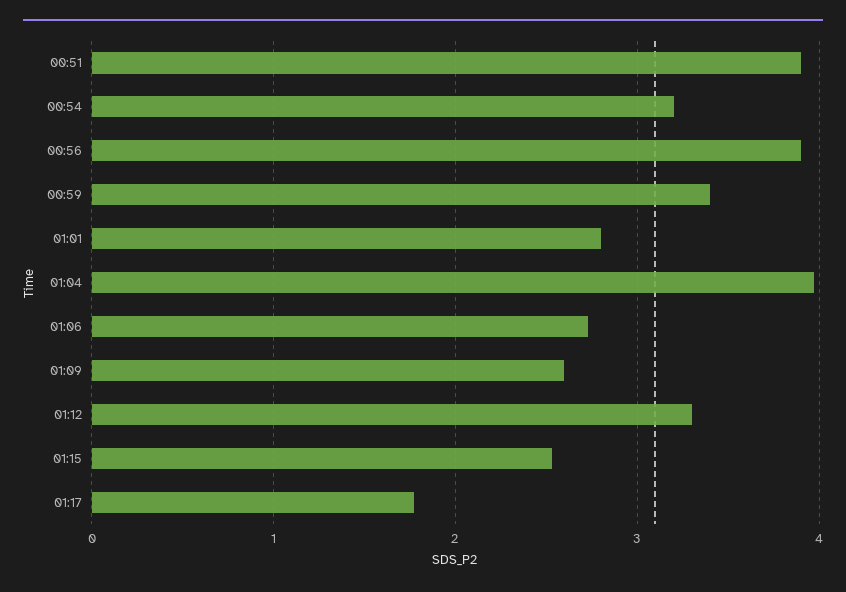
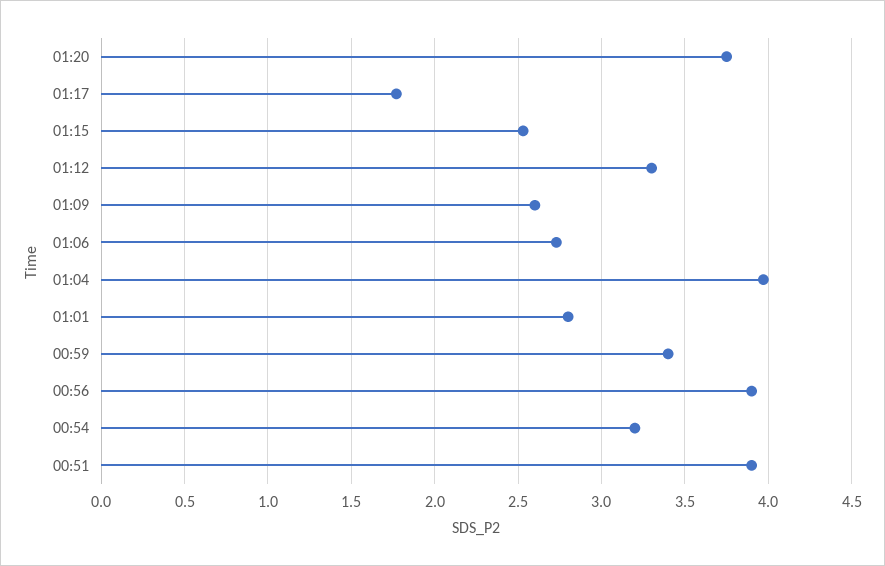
01:20: none -> 3.75

